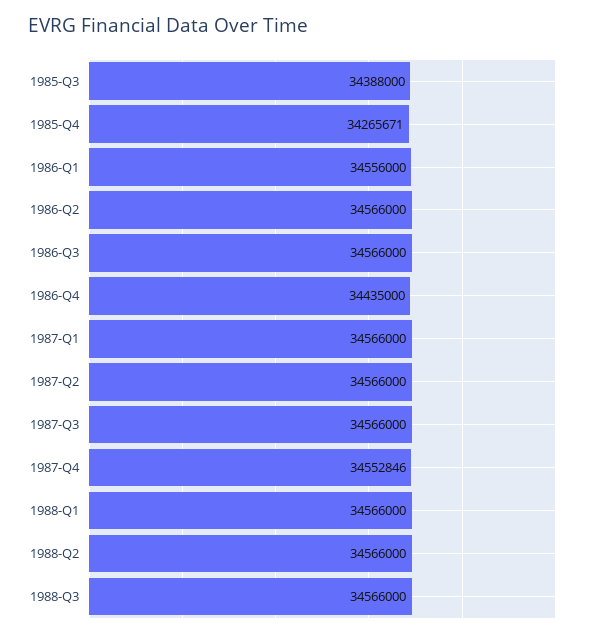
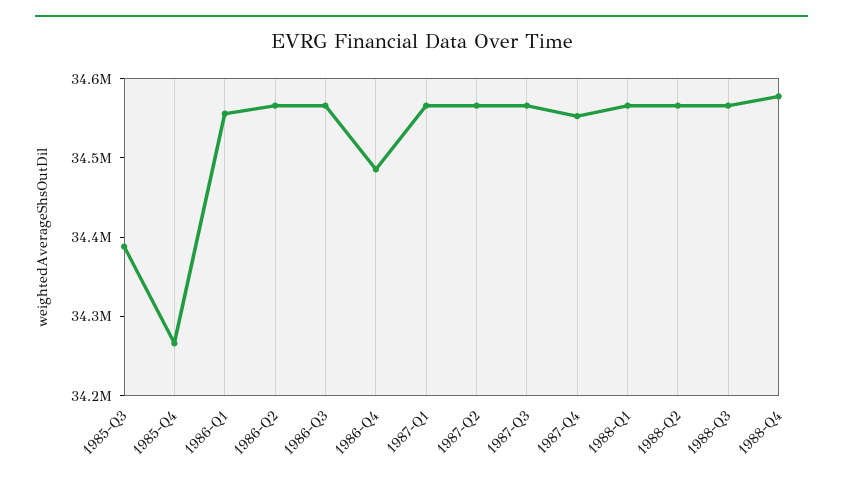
1986-Q4: 34435000 -> 34480000
1988-Q4: none -> 34580000

